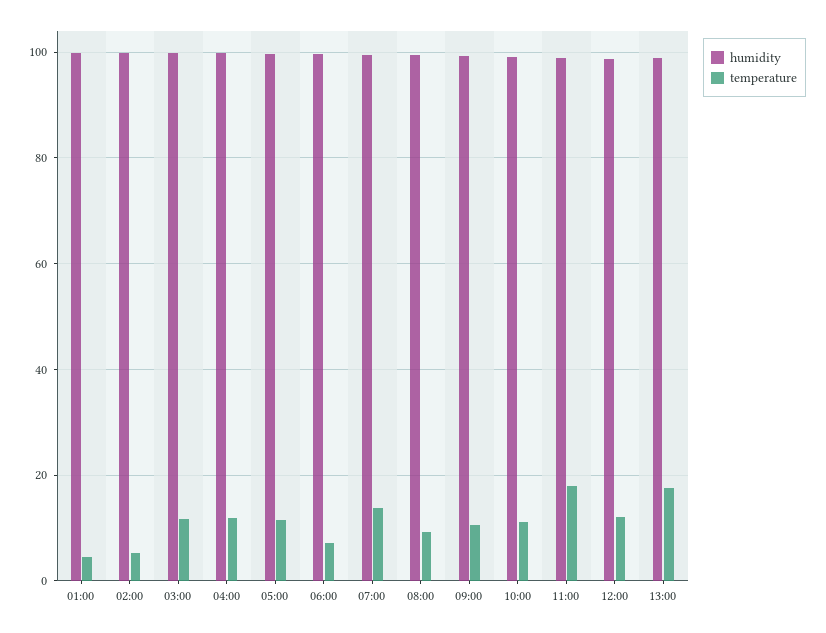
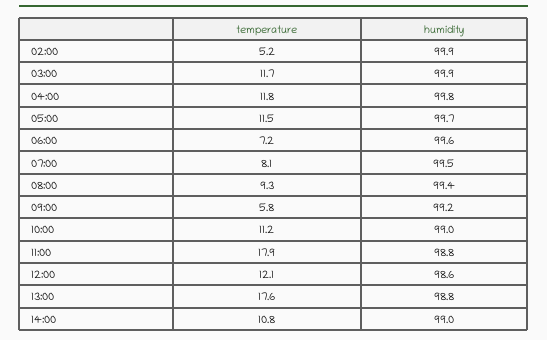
humidity, 01:00: 100 -> none
temperature, 01:00: 4 -> none
temperature, 07:00: 14 -> 8.1
temperature, 09:00: 10 -> 5.8
temperature, 14:00: none -> 10.8
humidity, 14:00: none -> 99

